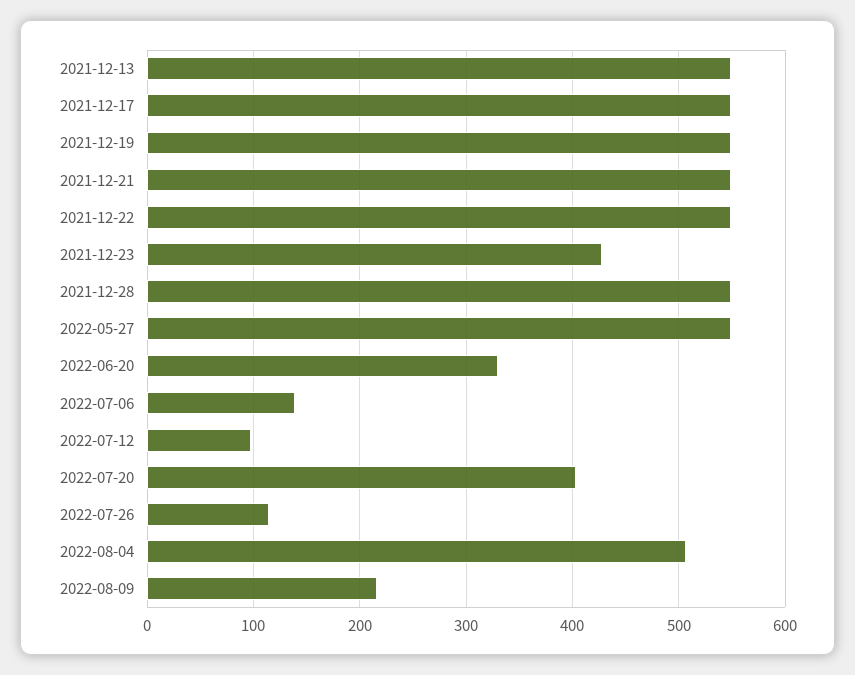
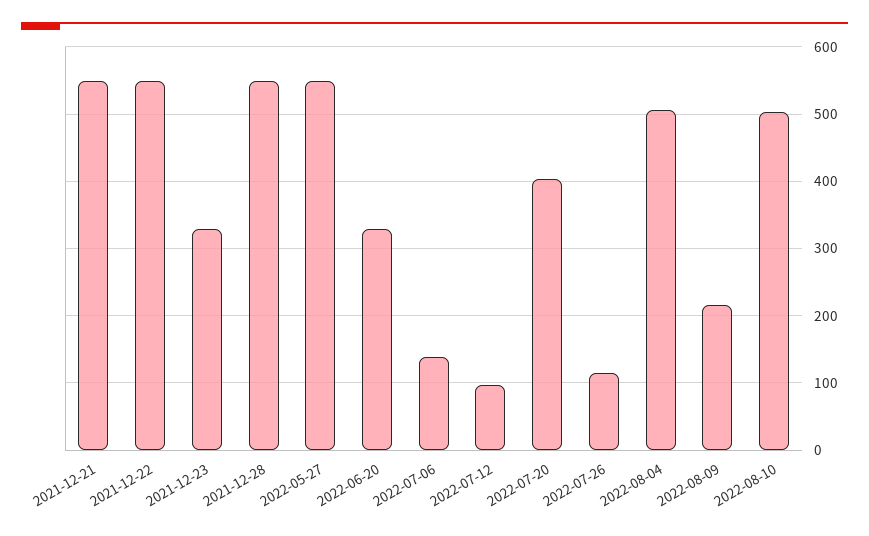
2021-12-13: 550 -> none
2021-12-17: 550 -> none
2021-12-19: 550 -> none
2021-12-23: 430 -> 330
2022-08-10: none -> 500

